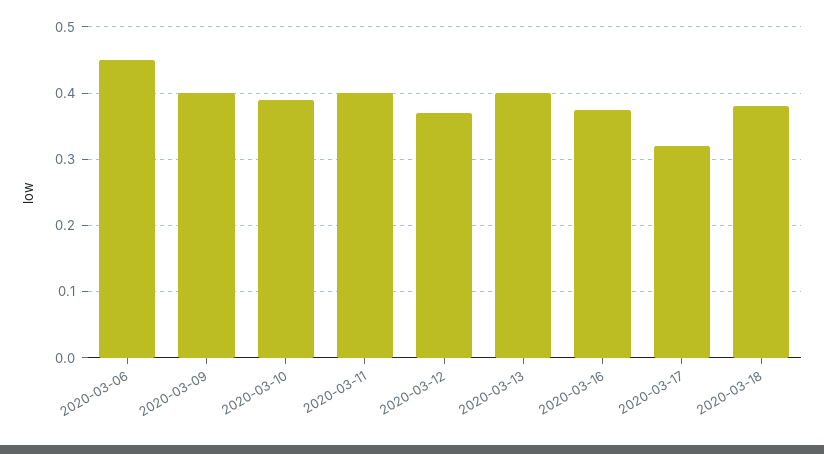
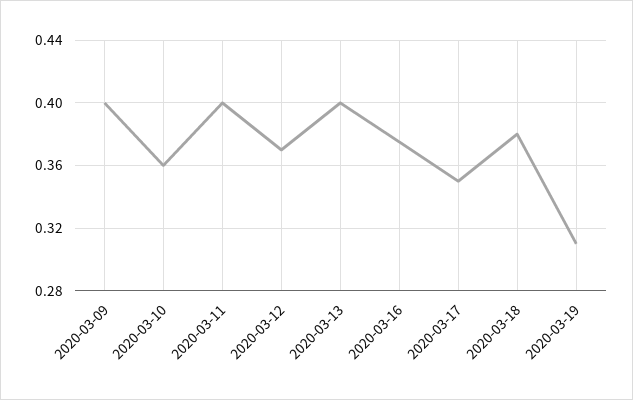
2020-03-06: 0.45 -> none
2020-03-10: 0.39 -> 0.36
2020-03-17: 0.32 -> 0.35
2020-03-19: none -> 0.31

